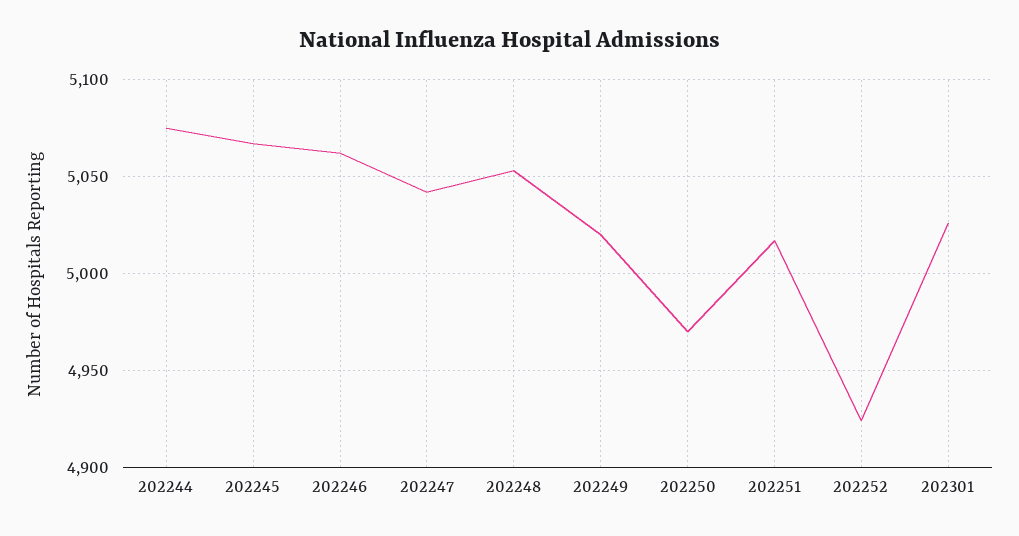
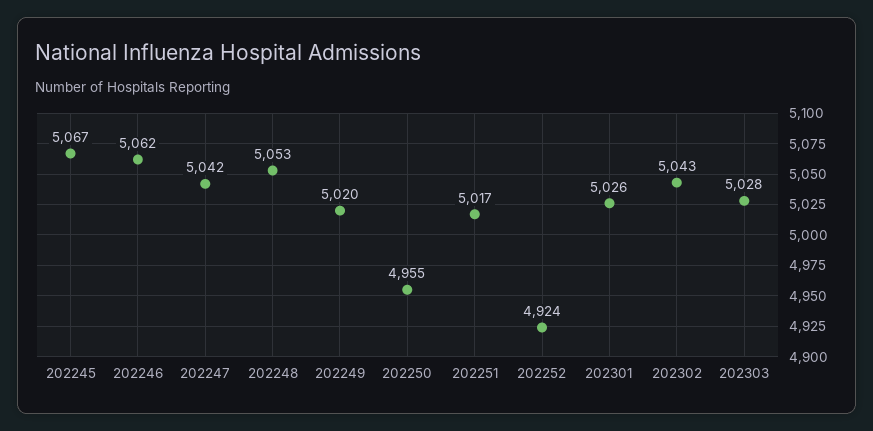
202244: 5075 -> none
202250: 4970 -> 4955
202302: none -> 5043
202303: none -> 5028

